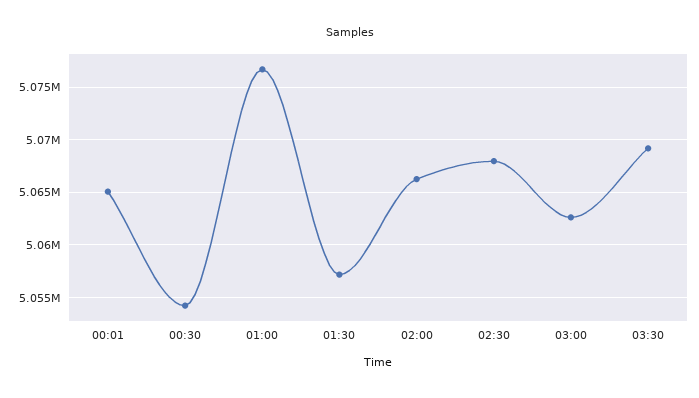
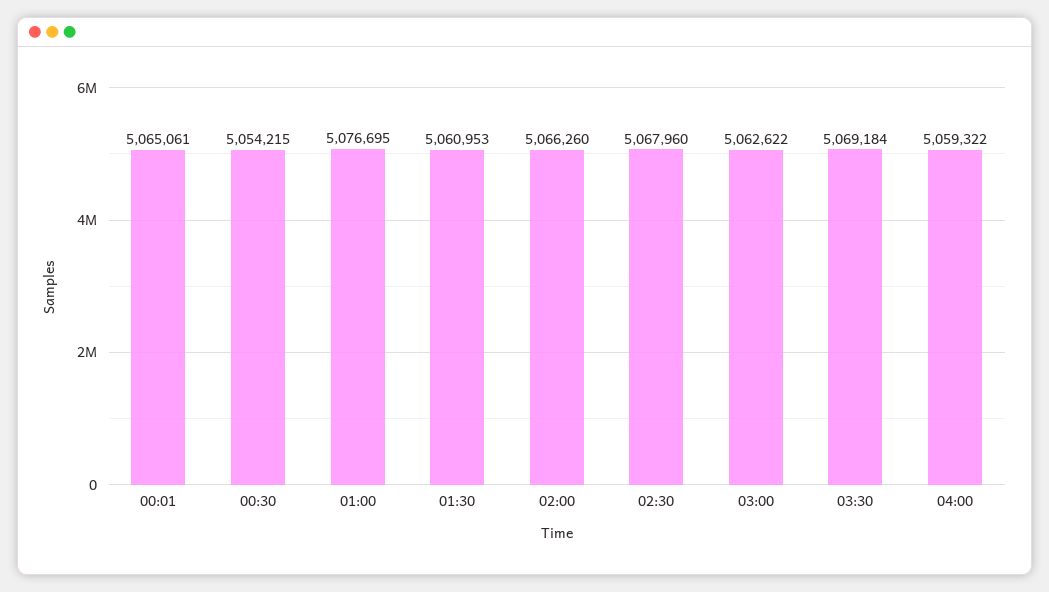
01:30: 5057000 -> 5060953
04:00: none -> 5059322

